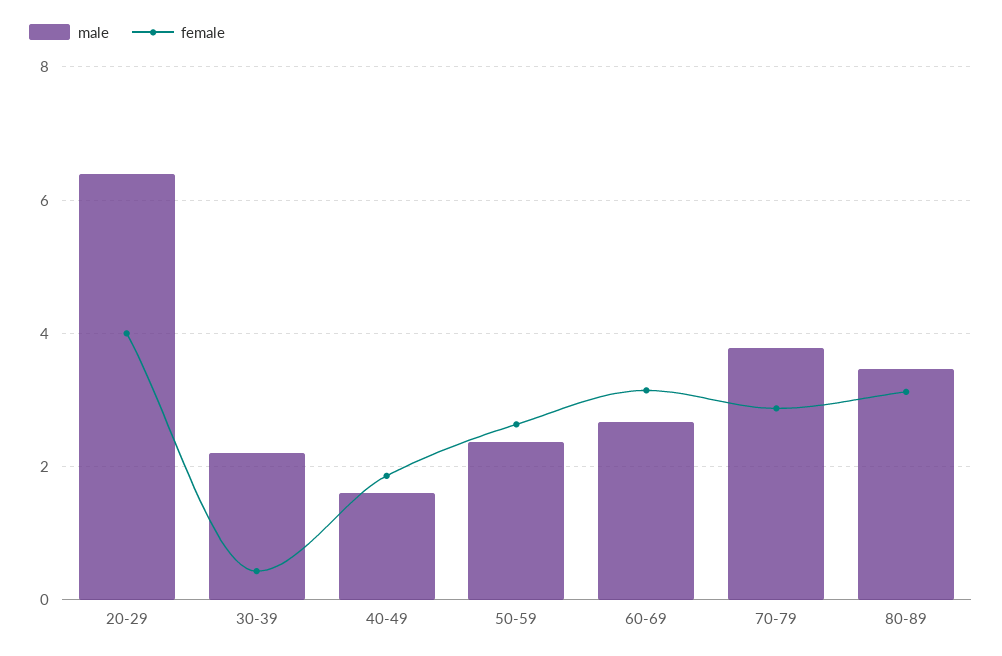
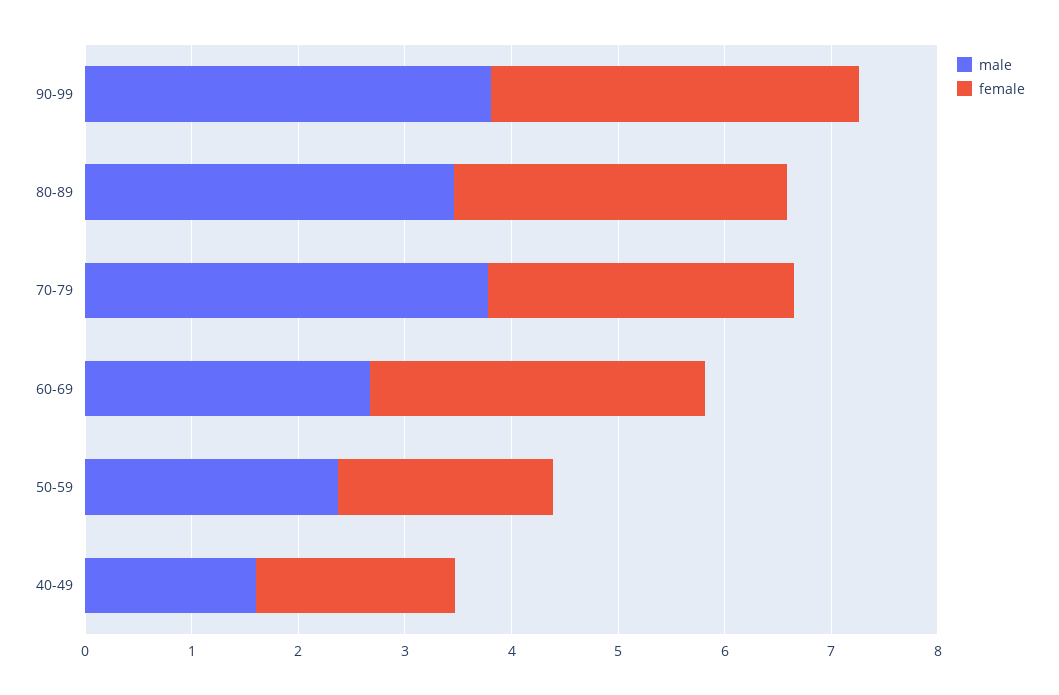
male, 20-29: 6.4 -> none
female, 20-29: 4 -> none
male, 30-39: 2.2 -> none
female, 30-39: 0.4 -> none
female, 50-59: 2.6 -> 2
male, 90-99: none -> 3.8
female, 90-99: none -> 3.4

